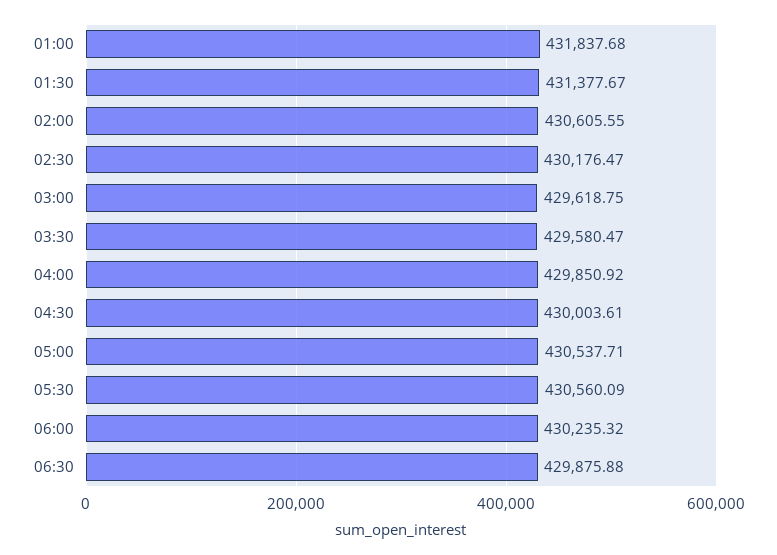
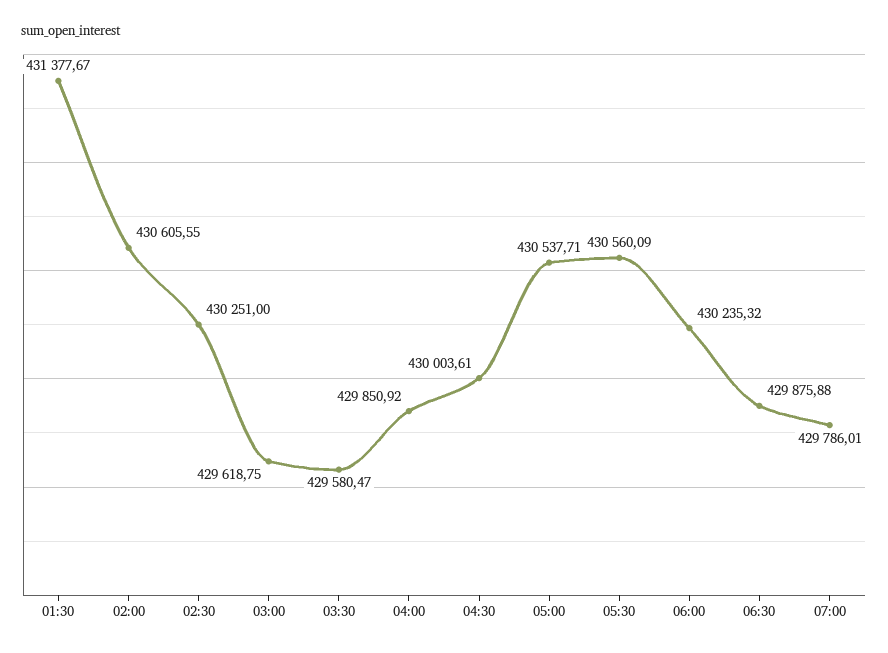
01:00: 431837.68 -> none
02:30: 430176.47 -> 430251
07:00: none -> 429786.01

